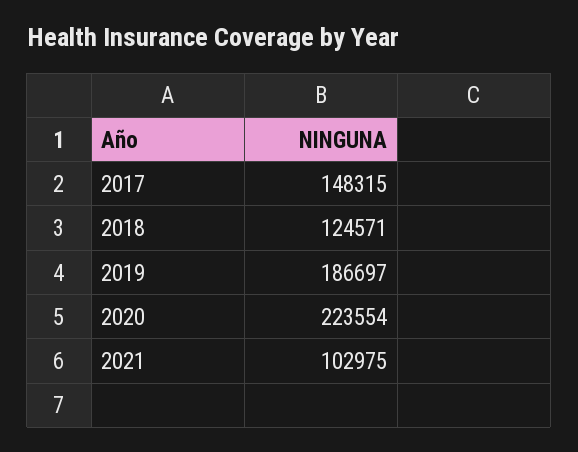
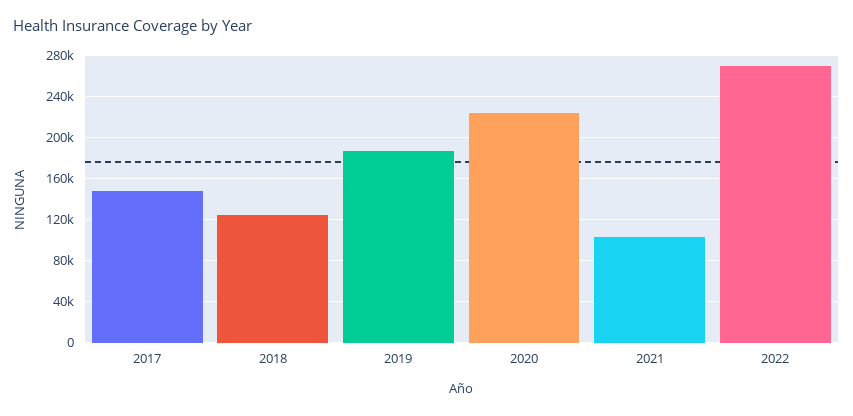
2022: none -> 270000

